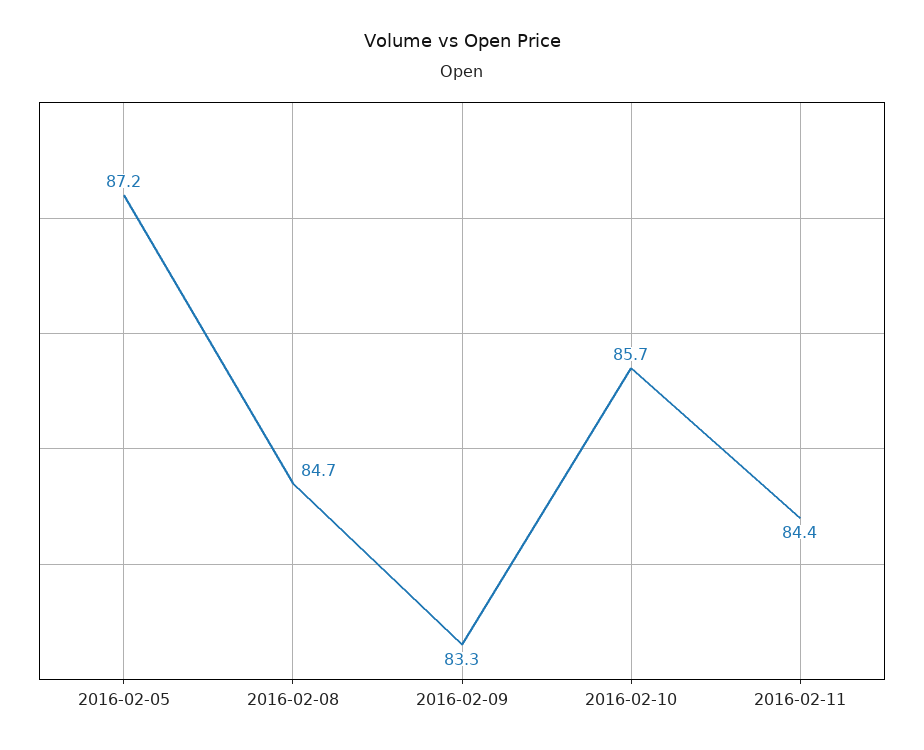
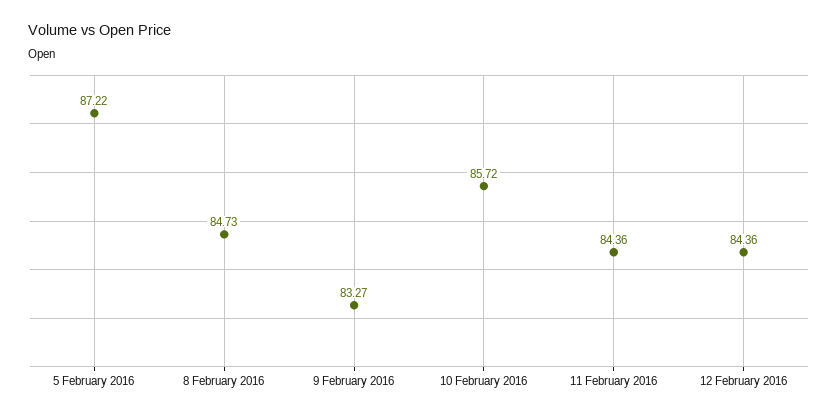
12 February 2016: none -> 84.36

